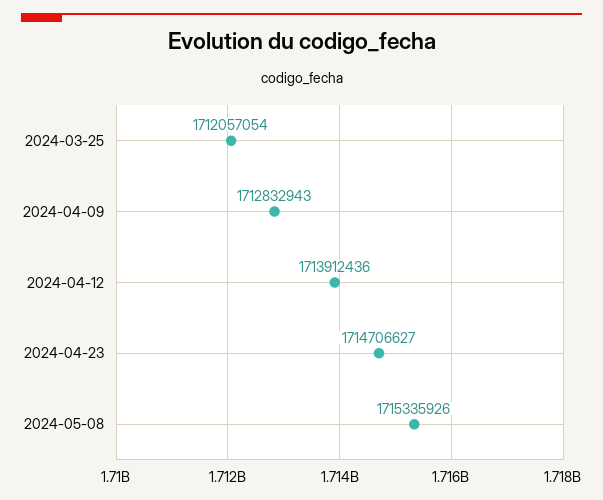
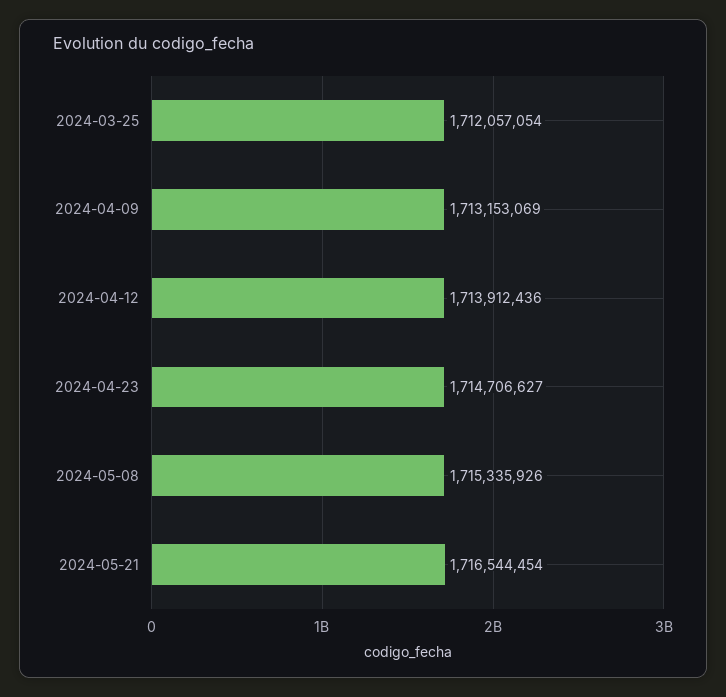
2024-04-09: 1712832943 -> 1713153069
2024-05-21: none -> 1716544454

